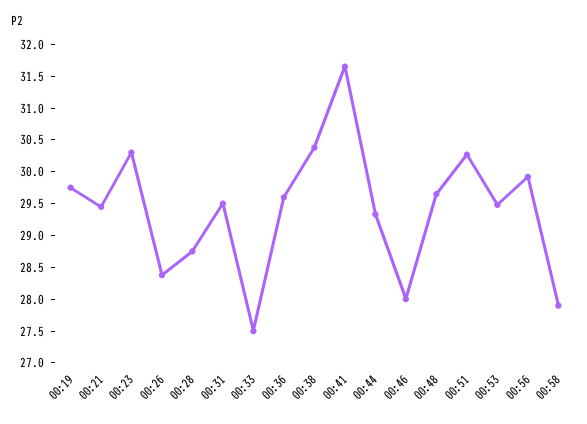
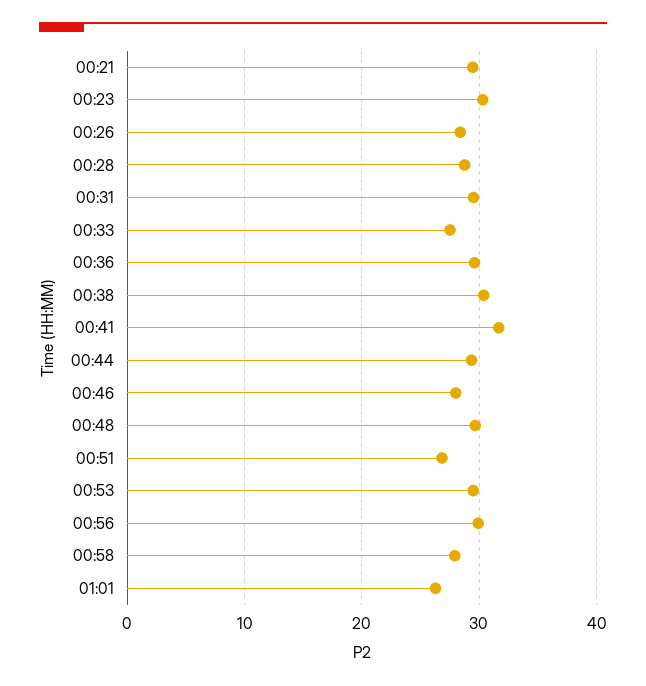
00:19: 29.75 -> none
00:51: 30.25 -> 27
01:01: none -> 26

